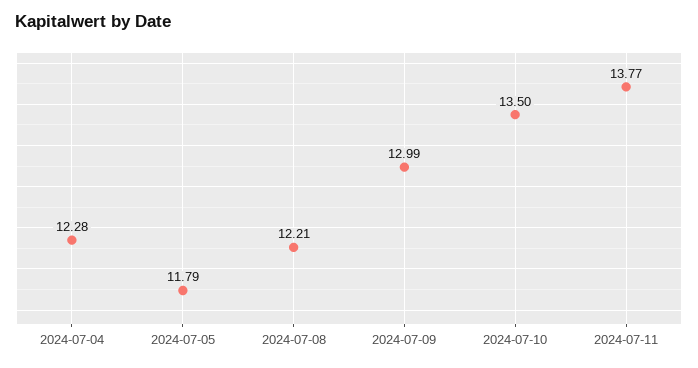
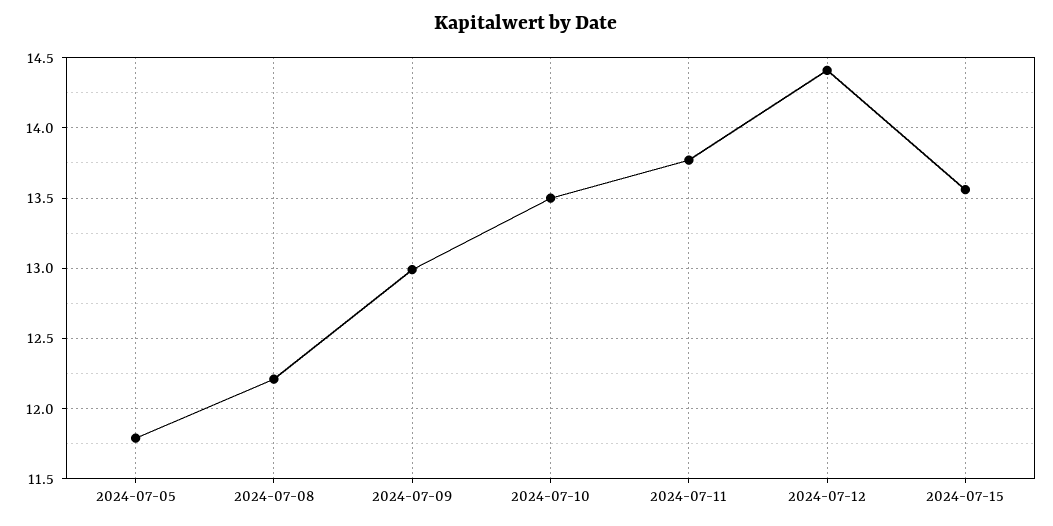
2024-07-04: 12.28 -> none
2024-07-12: none -> 14.4
2024-07-15: none -> 13.55

